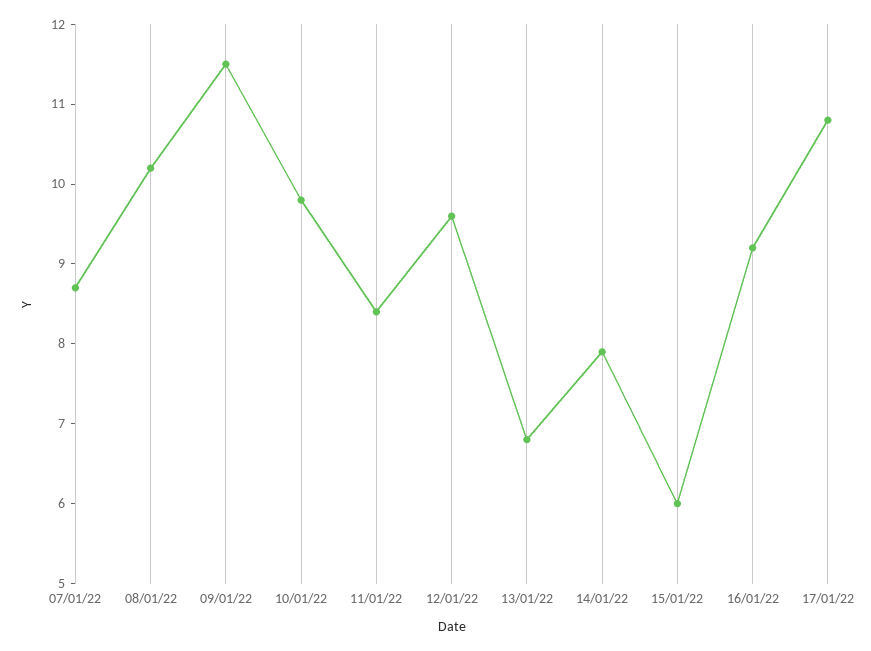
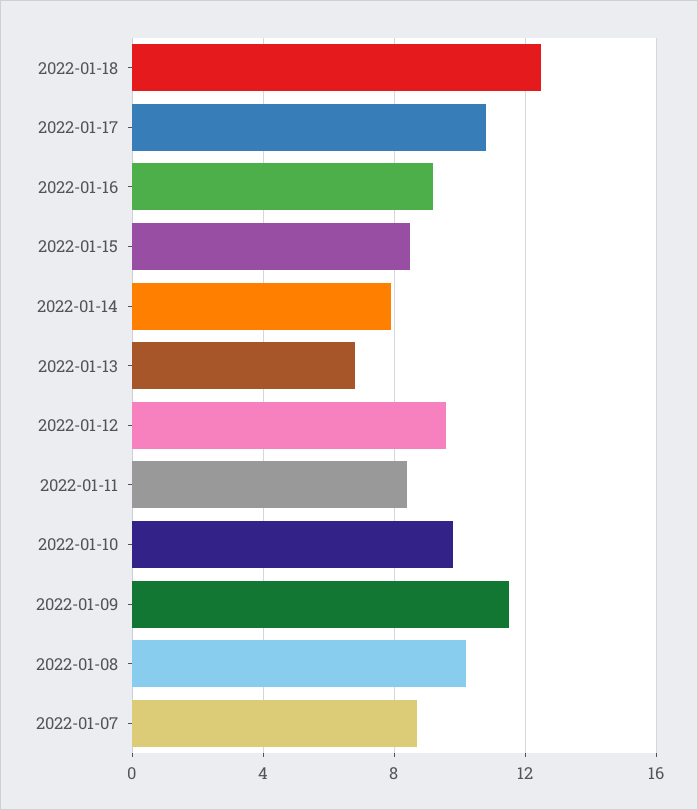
15/01/22: 6 -> 8.5
2022-01-18: none -> 12.5

